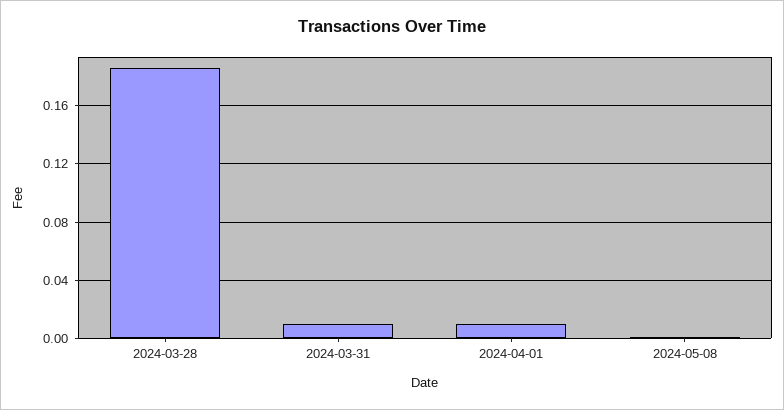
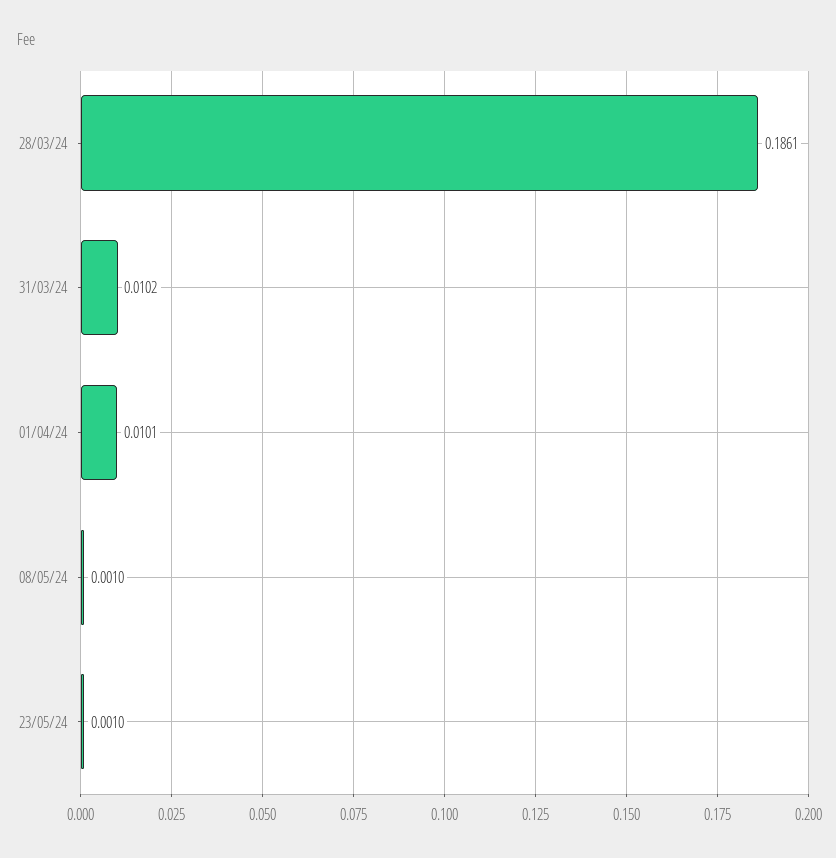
23/05/24: none -> 0.001

